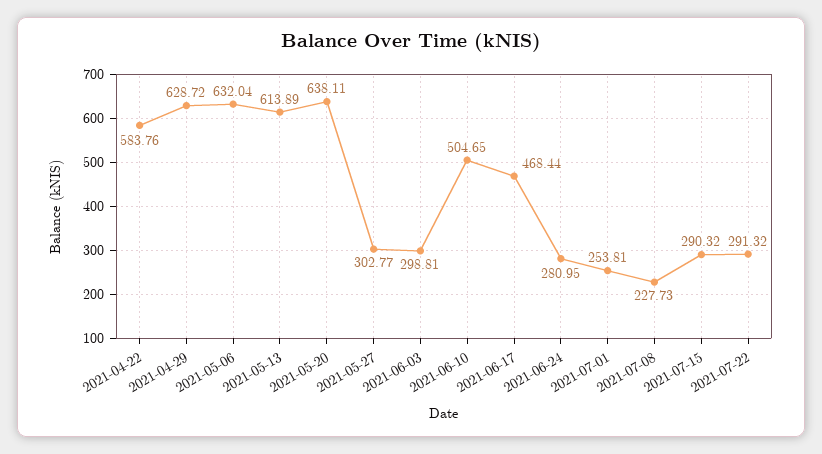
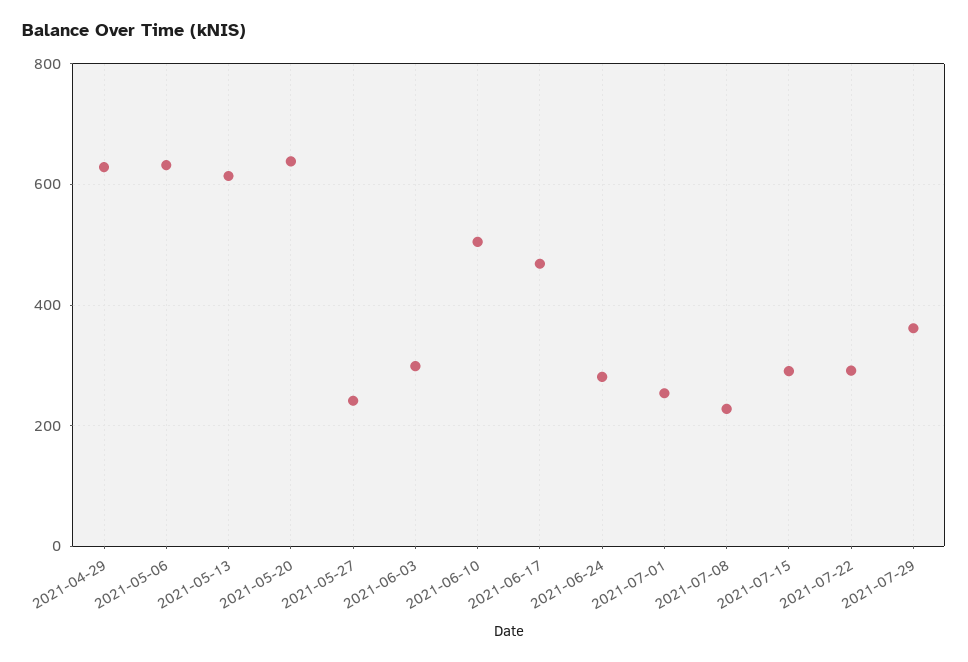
2021-04-22: 583.76 -> none
2021-05-27: 302.77 -> 240
2021-07-29: none -> 360

